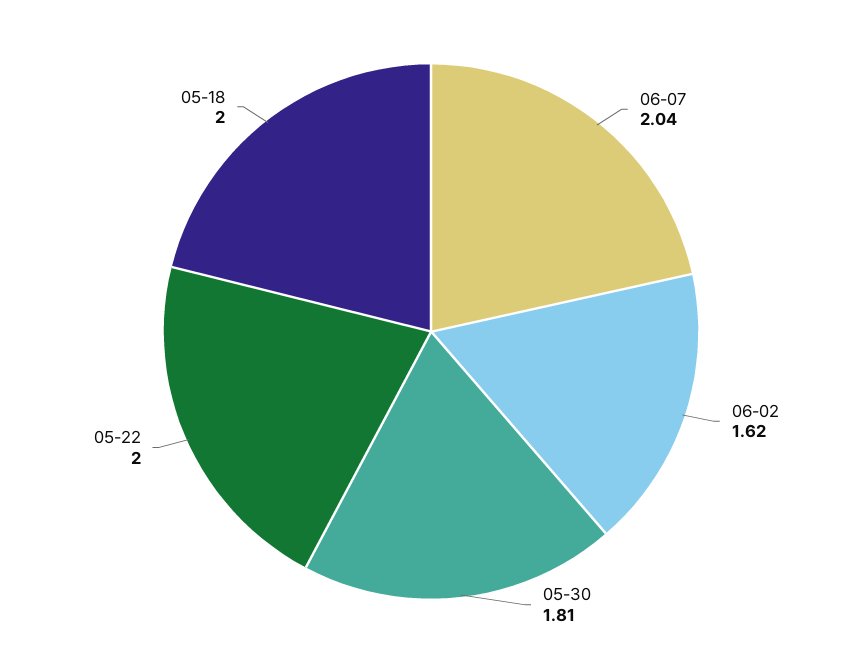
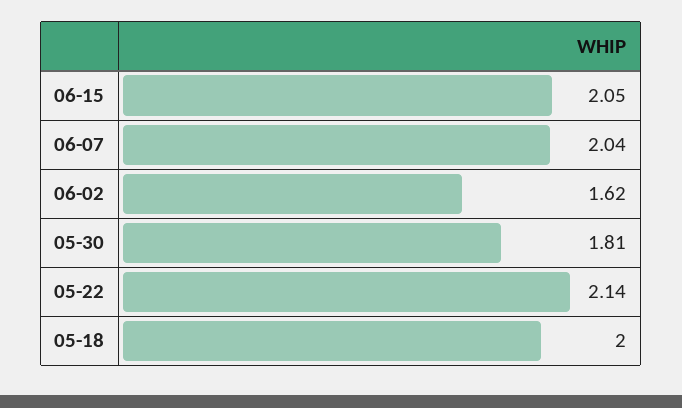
05-22: 2 -> 2.14
06-15: none -> 2.05

